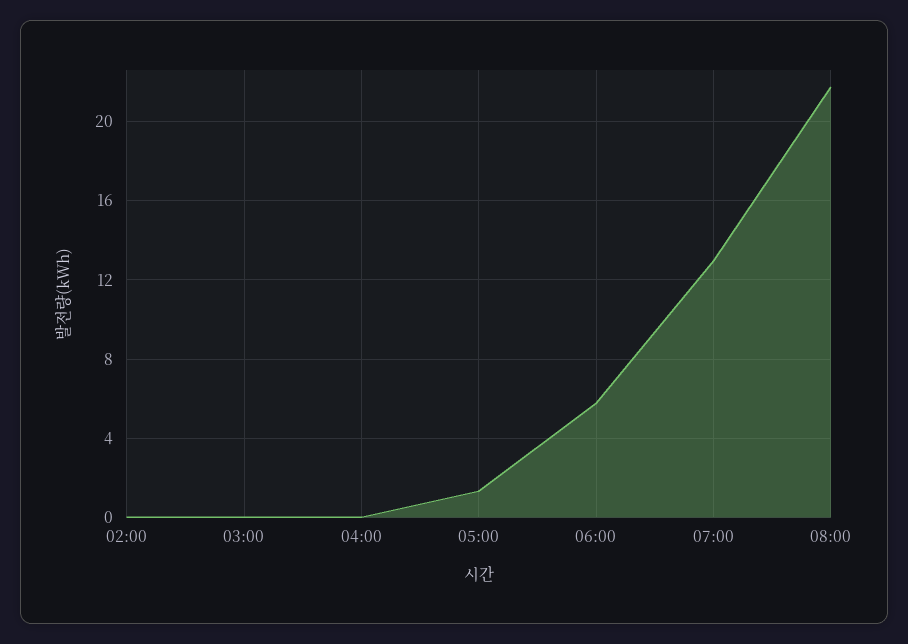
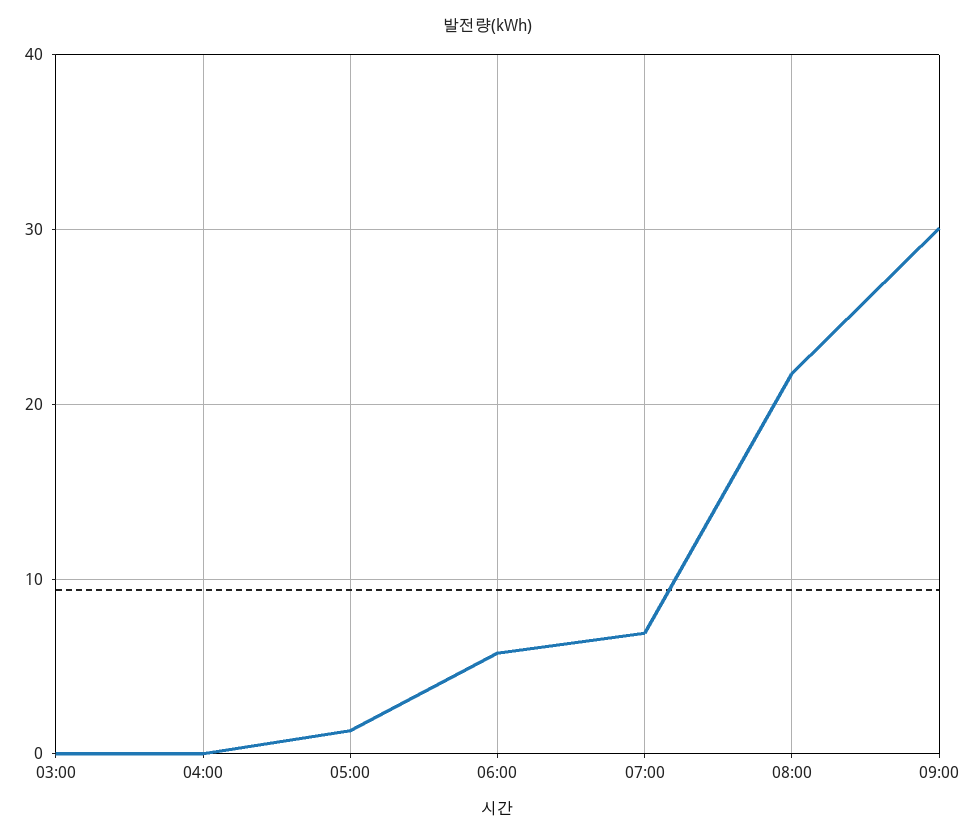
02:00: 0 -> none
07:00: 13 -> 7
09:00: none -> 30

